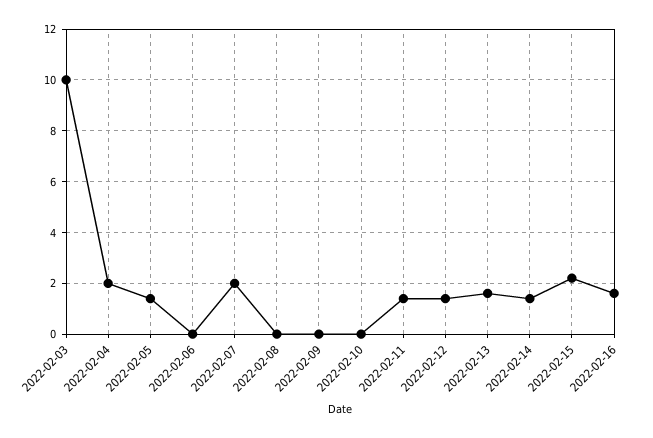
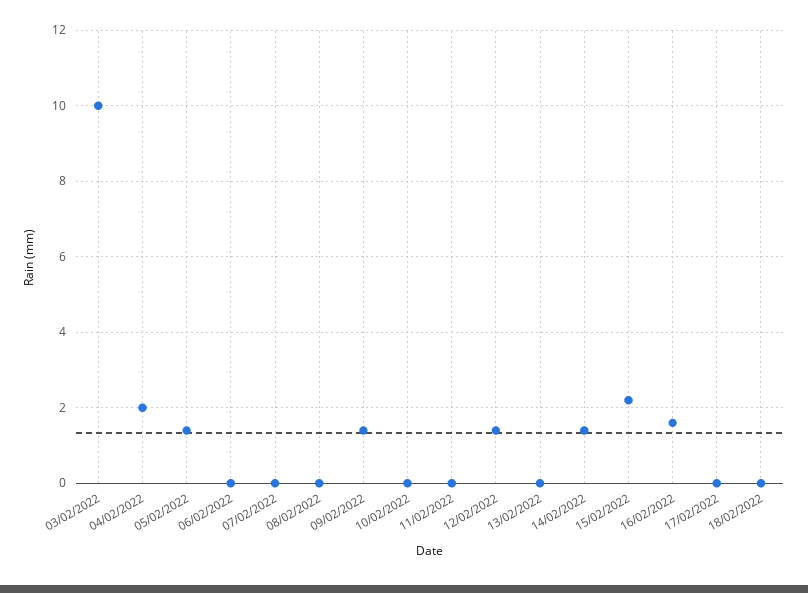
2022-02-07: 2 -> 0
2022-02-09: 0 -> 1.5
2022-02-11: 1.5 -> 0
2022-02-13: 1.5 -> 0
17/02/2022: none -> 0
18/02/2022: none -> 0

